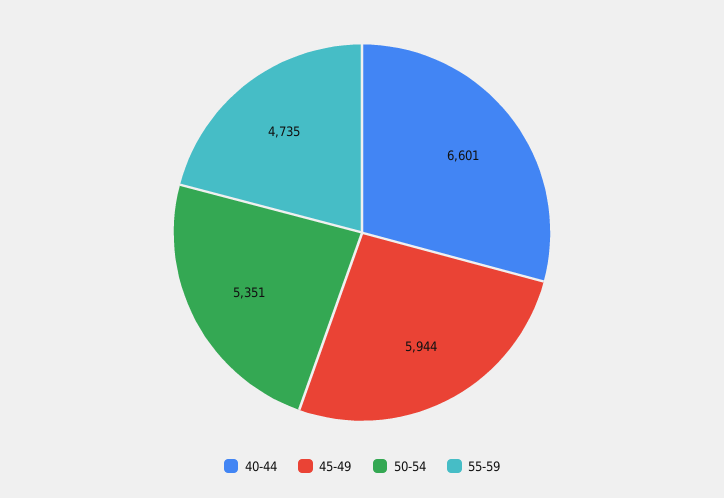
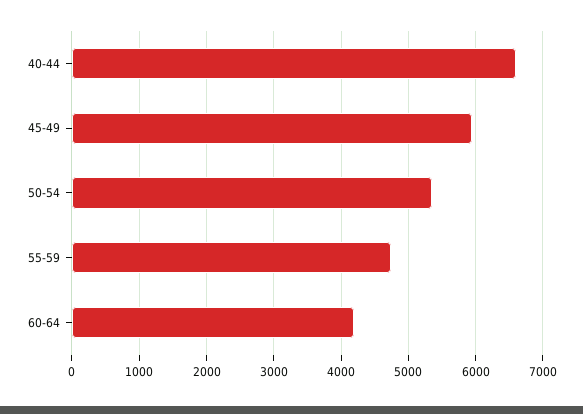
60-64: none -> 4200

